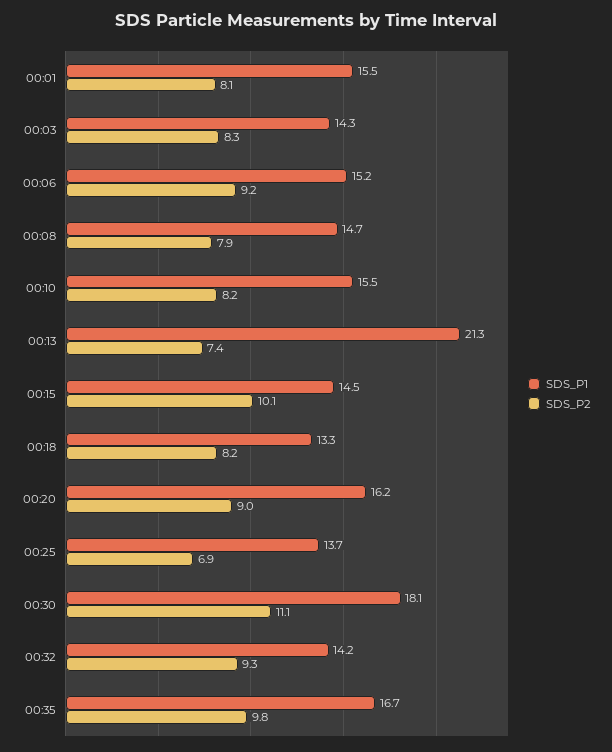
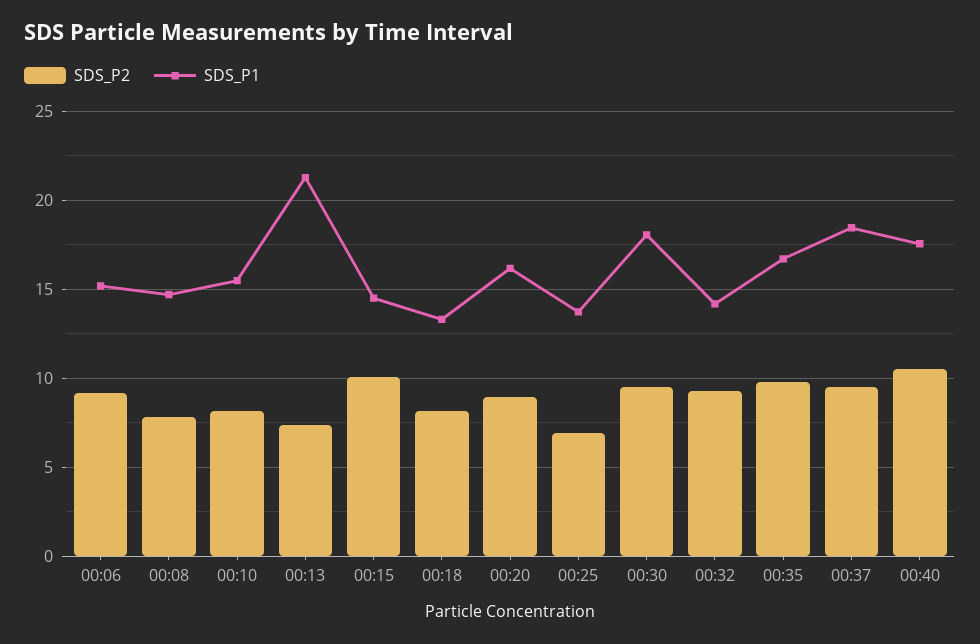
SDS_P1, 00:01: 15.5 -> none
SDS_P2, 00:01: 8.1 -> none
SDS_P1, 00:03: 14.3 -> none
SDS_P2, 00:03: 8.3 -> none
SDS_P2, 00:30: 11.1 -> 9.5
SDS_P2, 00:37: none -> 9.5
SDS_P1, 00:37: none -> 18.5
SDS_P2, 00:40: none -> 10.5
SDS_P1, 00:40: none -> 17.5

